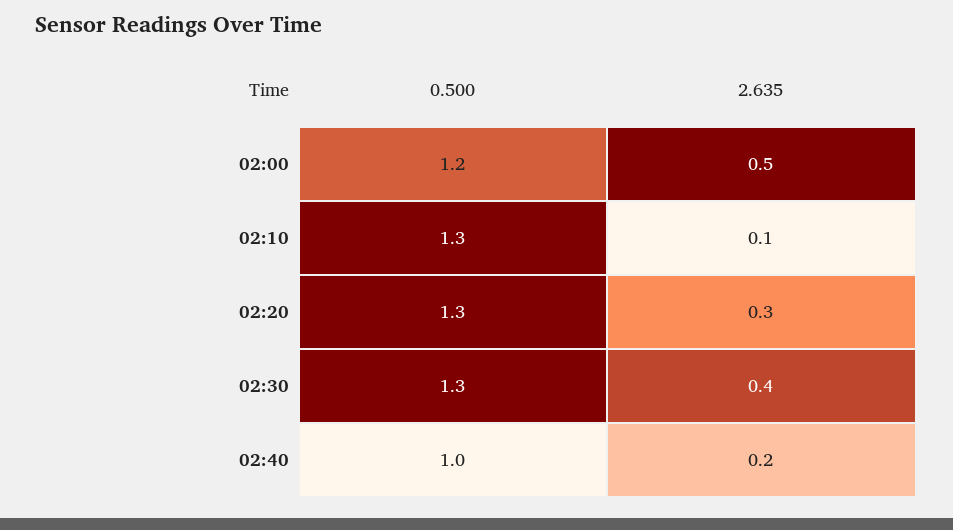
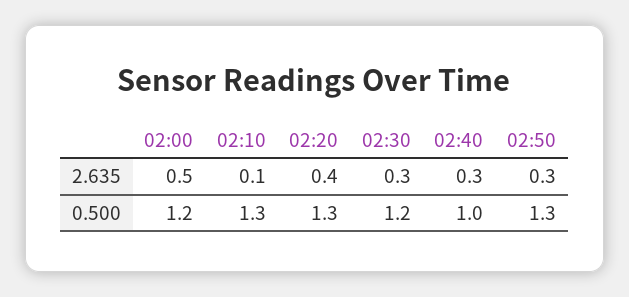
2.635, 02:20: 0.3 -> 0.4
0.500, 02:30: 1.3 -> 1.2
2.635, 02:30: 0.4 -> 0.3
2.635, 02:40: 0.2 -> 0.3
2.635, 02:50: none -> 0.3
0.500, 02:50: none -> 1.3

